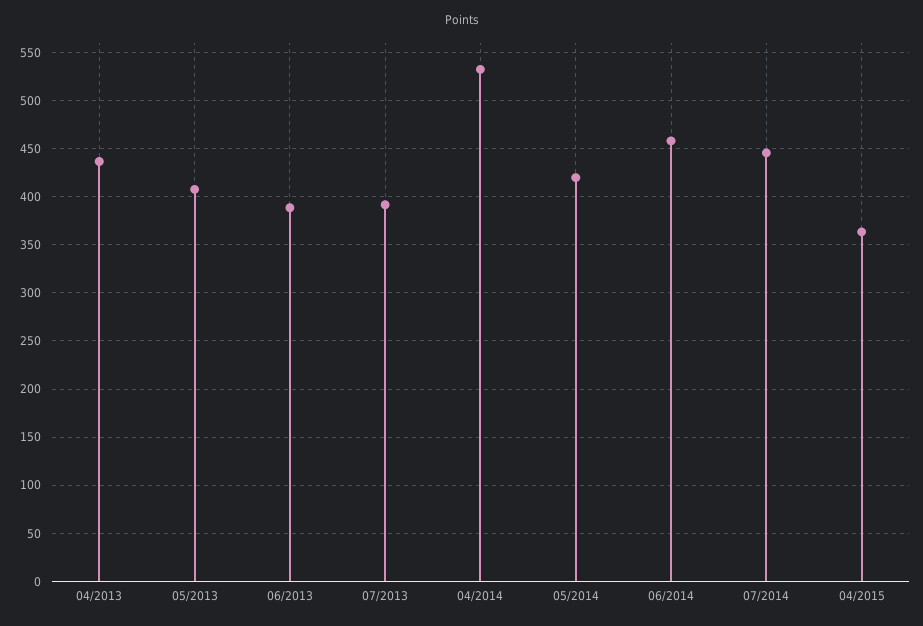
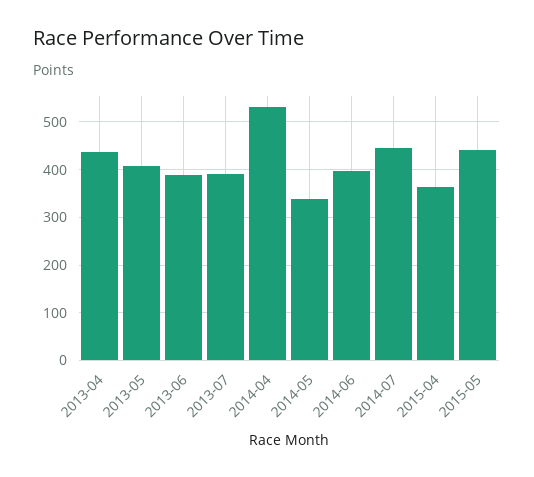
05/2014: 420 -> 340
06/2014: 460 -> 400
2015-05: none -> 440

